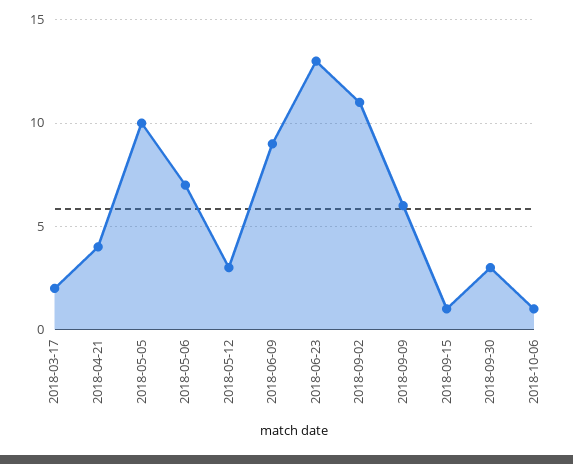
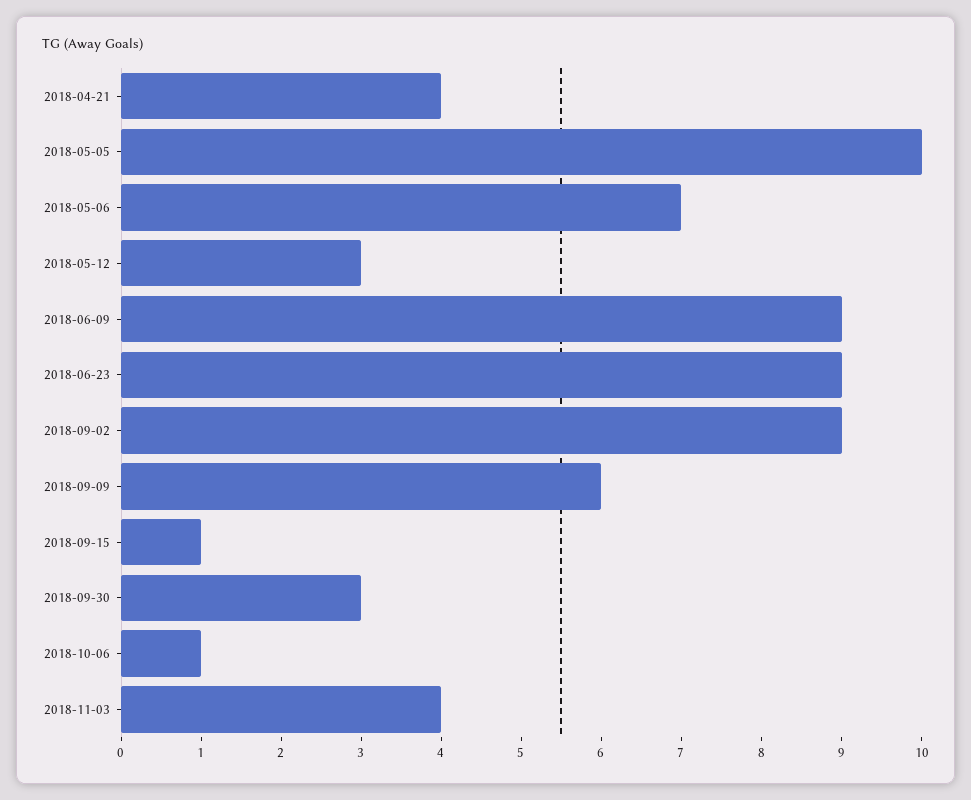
2018-03-17: 2 -> none
2018-06-23: 13 -> 9
2018-09-02: 11 -> 9
2018-11-03: none -> 4

